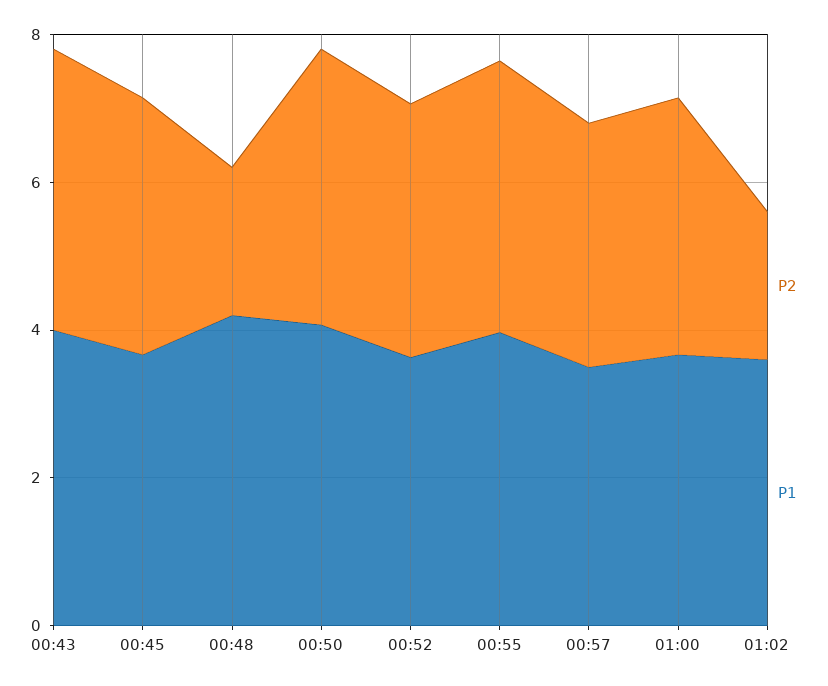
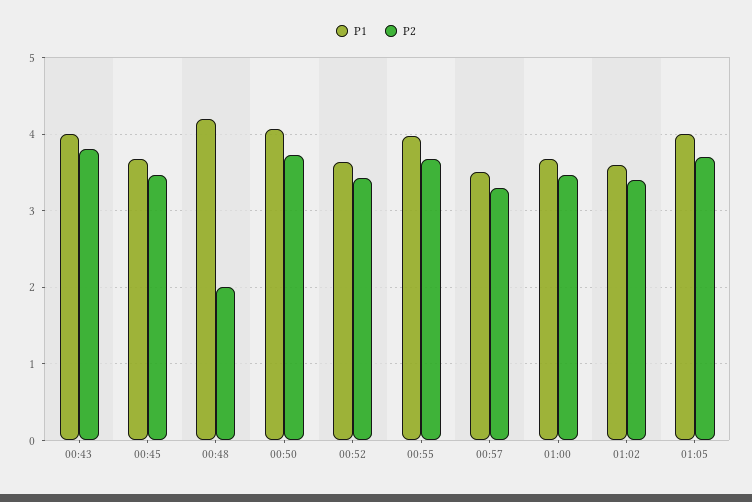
P2, 01:02: 2 -> 3.4
P1, 01:05: none -> 4
P2, 01:05: none -> 3.7

